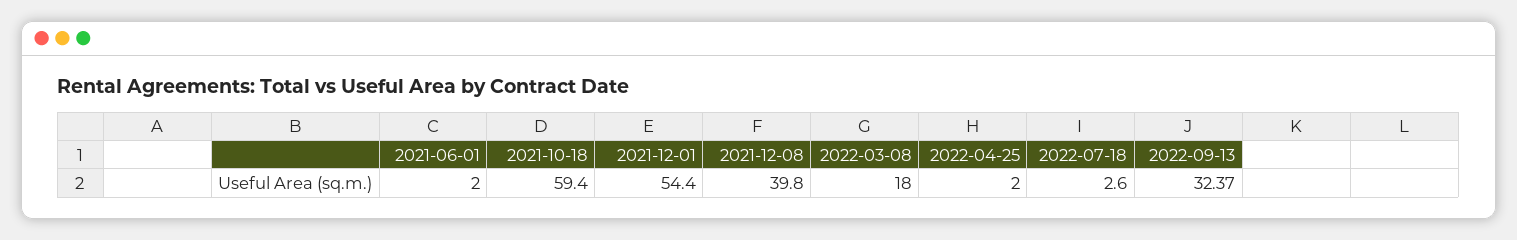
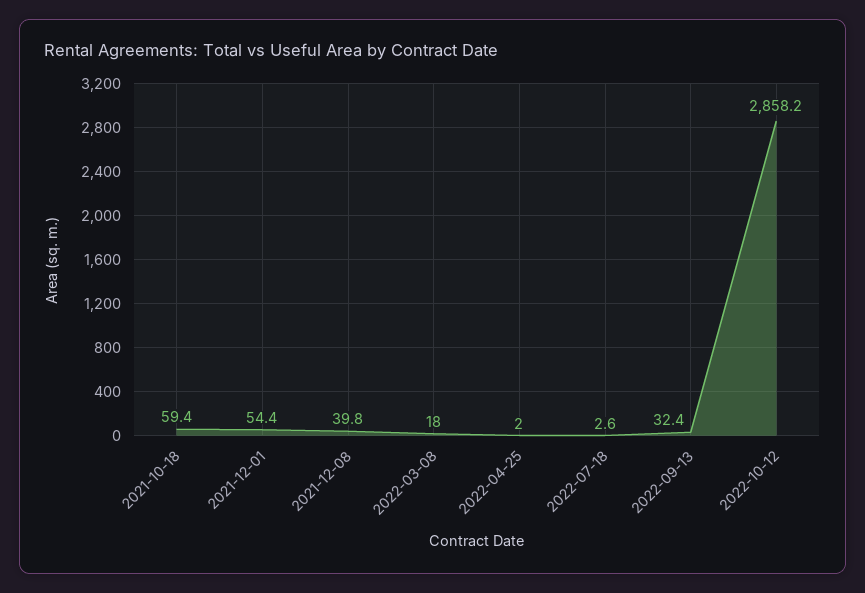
2021-06-01: 2 -> none
2022-10-12: none -> 2858.2

